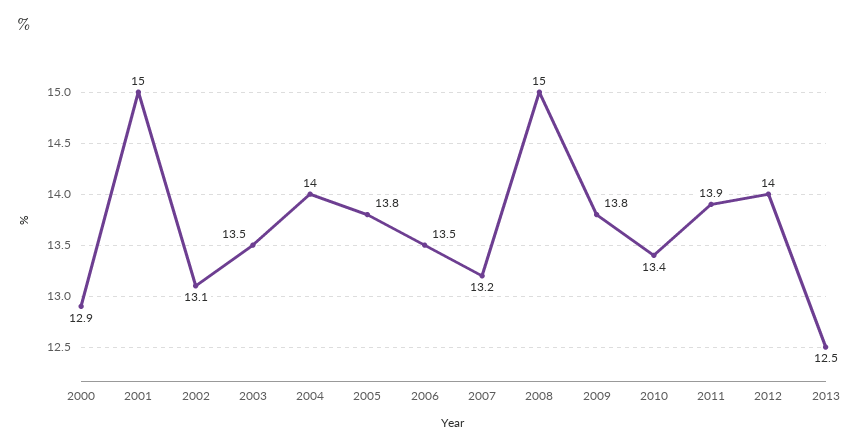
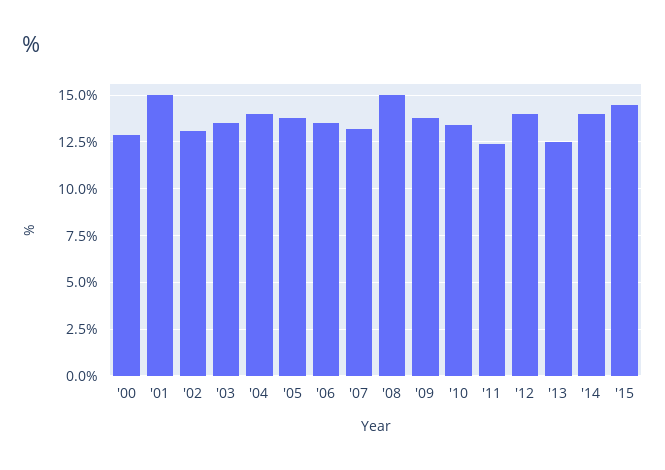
2011: 13.9 -> 12.5
'14: none -> 14
'15: none -> 14.5

